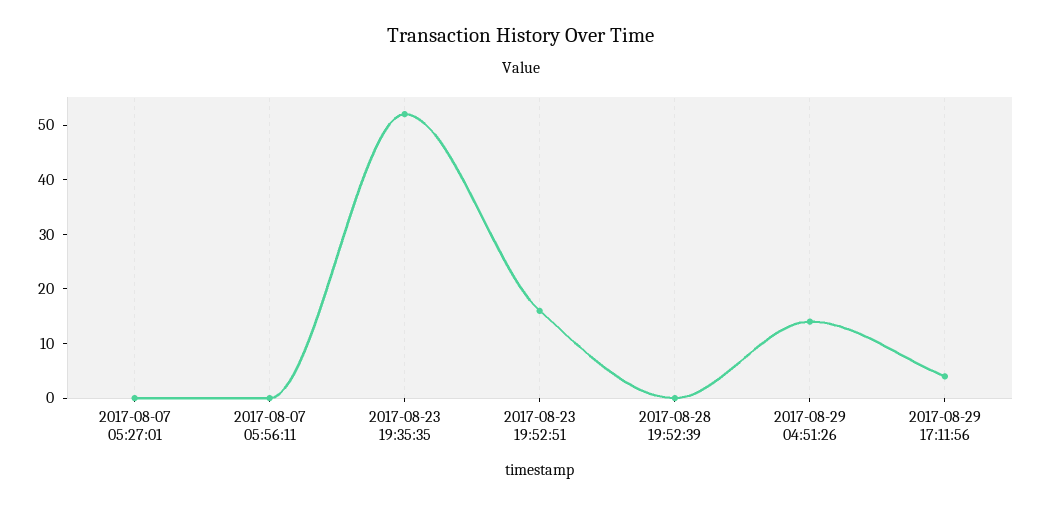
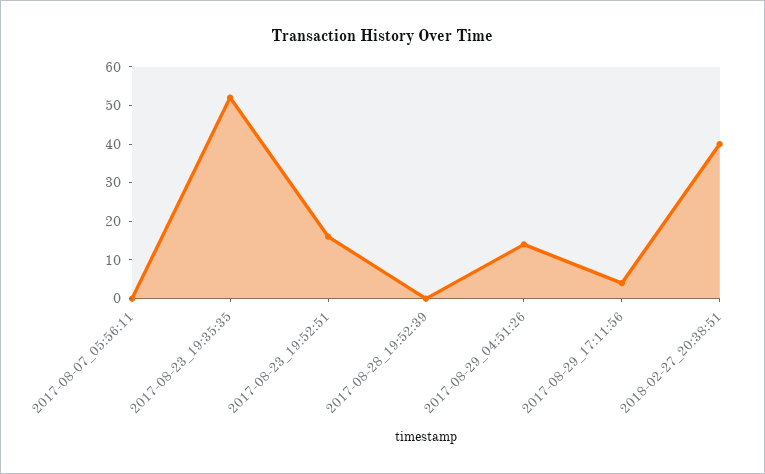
2017-08-07 05:27:01: 0 -> none
2018-02-27_20:38:51: none -> 40

